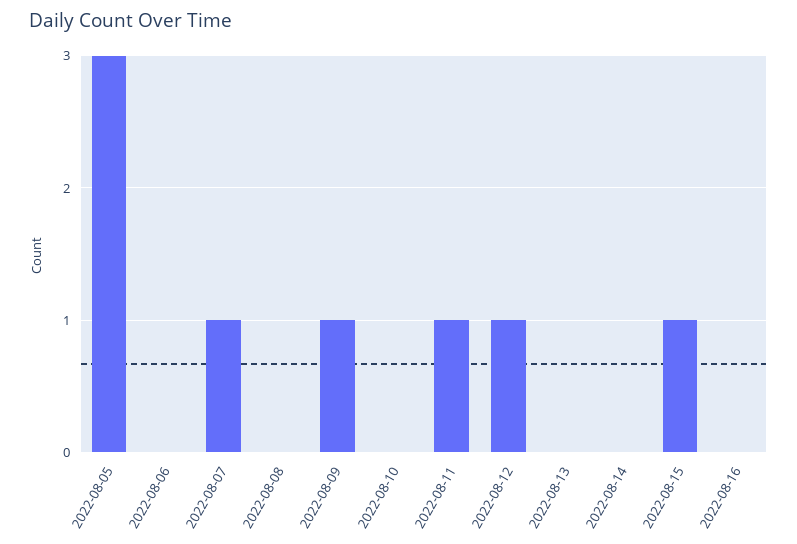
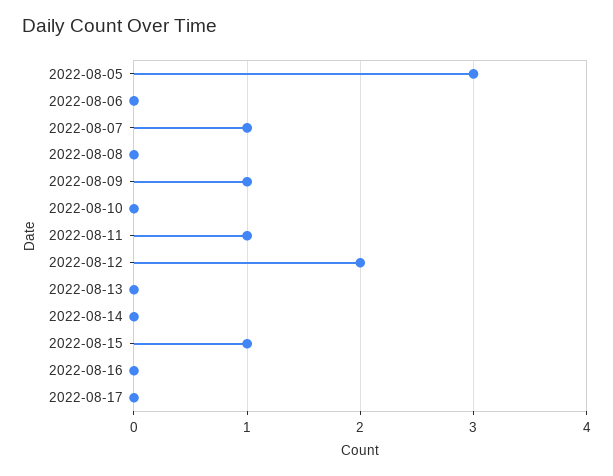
2022-08-12: 1 -> 2
2022-08-17: none -> 0

